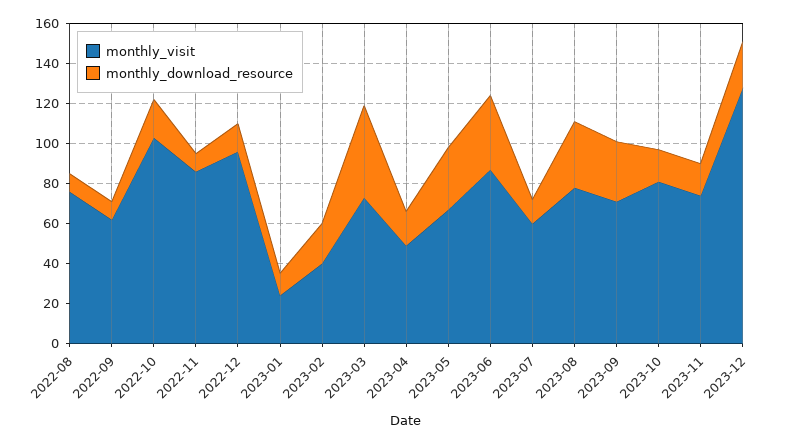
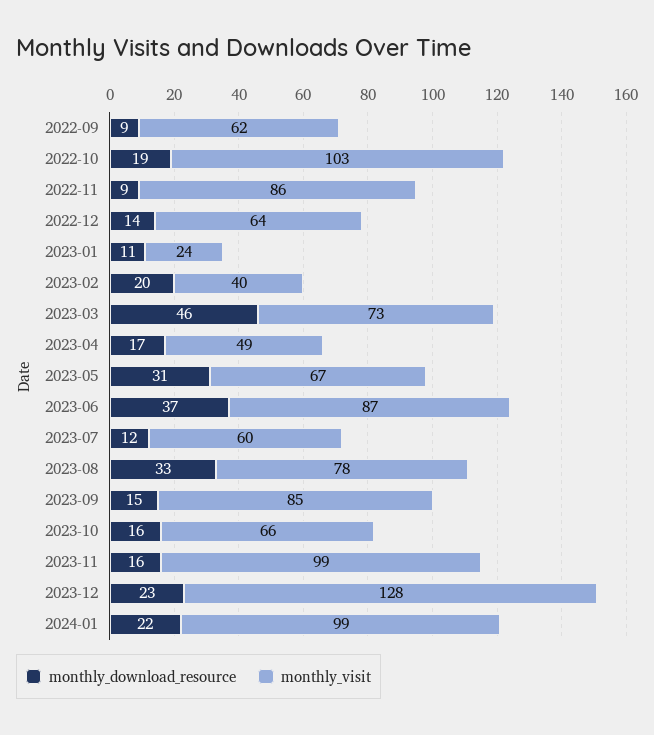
monthly_visit, 2022-08: 75 -> none
monthly_download_resource, 2022-08: 10 -> none
monthly_visit, 2022-12: 95 -> 64
monthly_visit, 2023-09: 70 -> 85
monthly_download_resource, 2023-09: 30 -> 15
monthly_visit, 2023-10: 80 -> 66
monthly_visit, 2023-11: 75 -> 99
monthly_download_resource, 2024-01: none -> 22
monthly_visit, 2024-01: none -> 99

